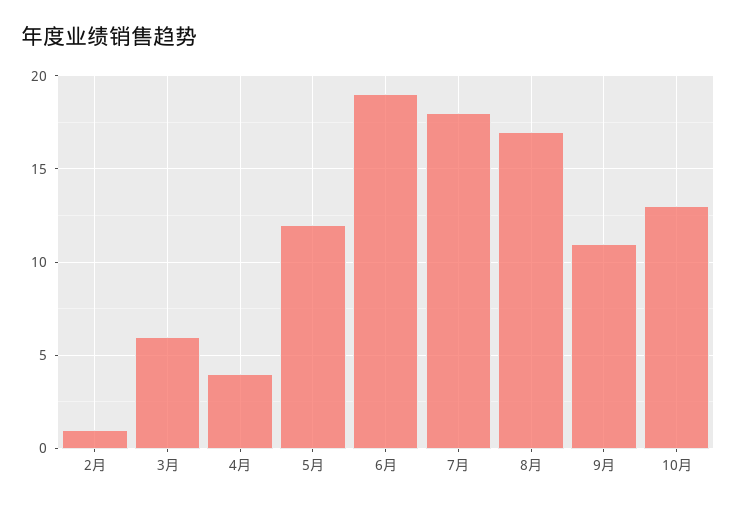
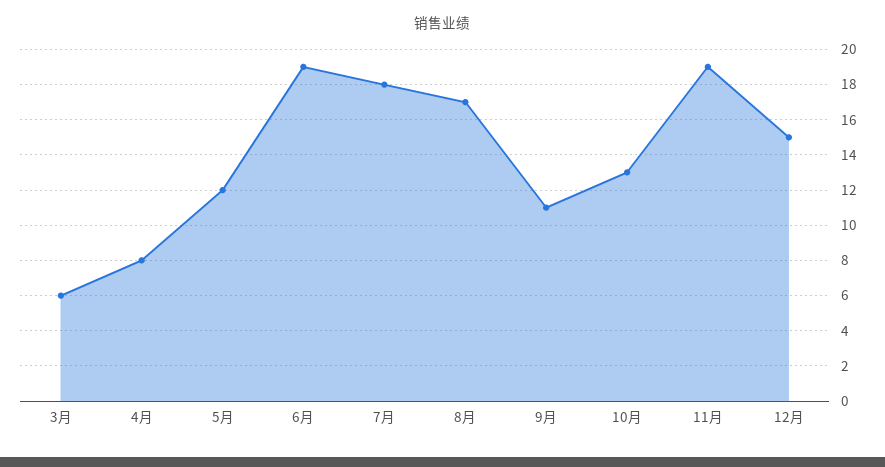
2月: 1 -> none
4月: 4 -> 8
11月: none -> 19
12月: none -> 15

